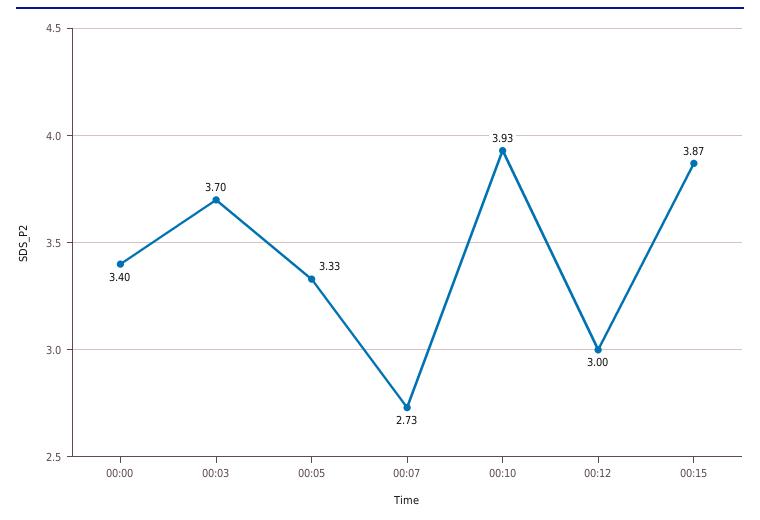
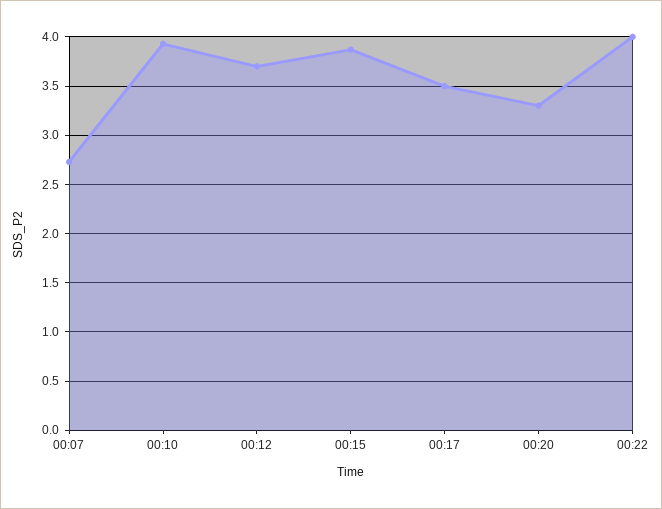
00:00: 3.4 -> none
00:03: 3.7 -> none
00:05: 3.33 -> none
00:12: 3 -> 3.7
00:17: none -> 3.5
00:20: none -> 3.3
00:22: none -> 4

